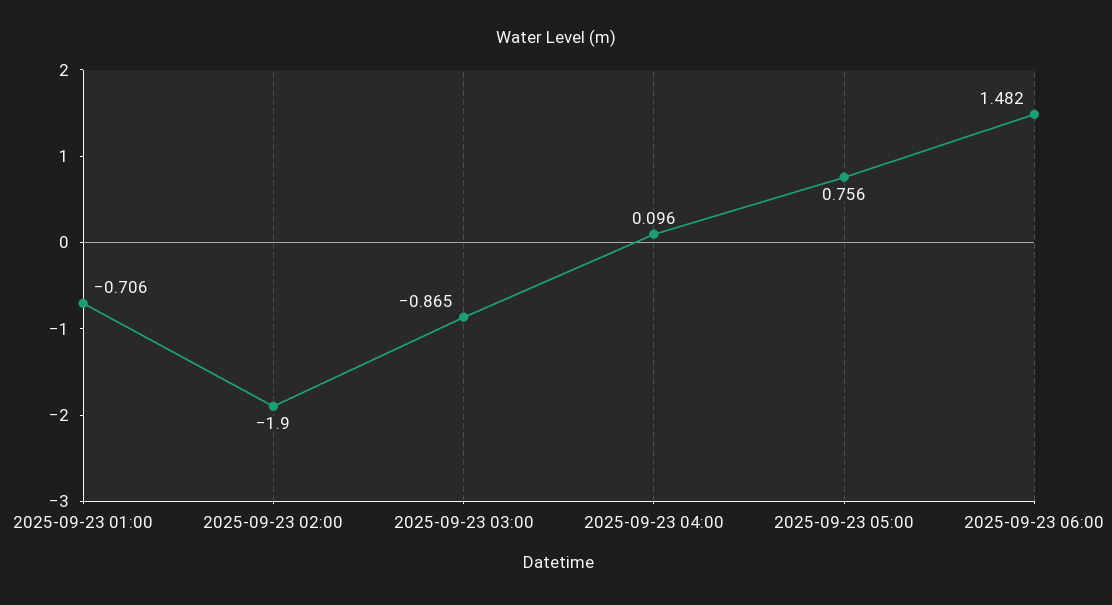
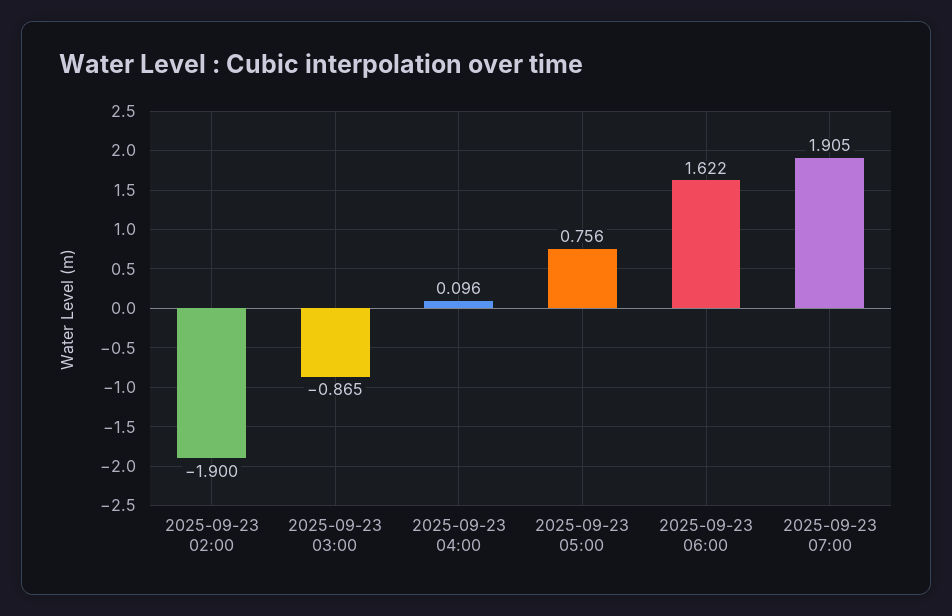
2025-09-23 01:00: -0.706 -> none
2025-09-23 06:00: 1.482 -> 1.622
2025-09-23 07:00: none -> 1.905

